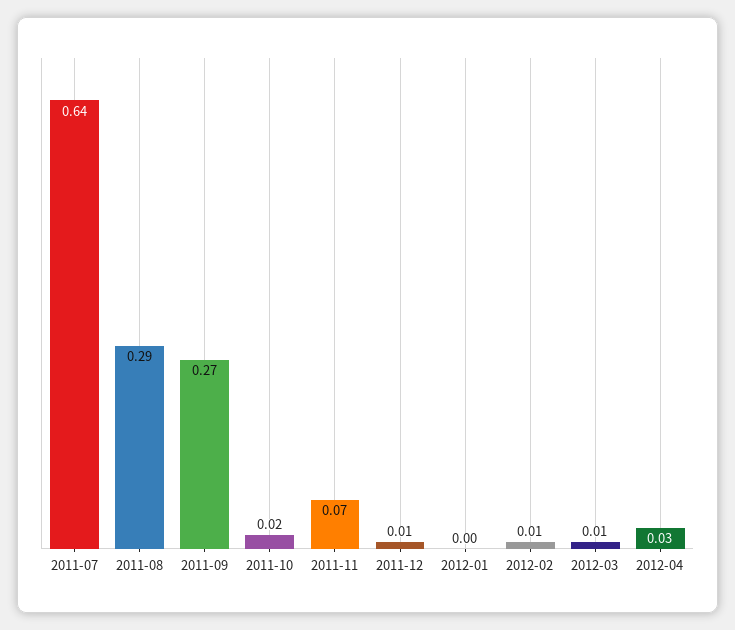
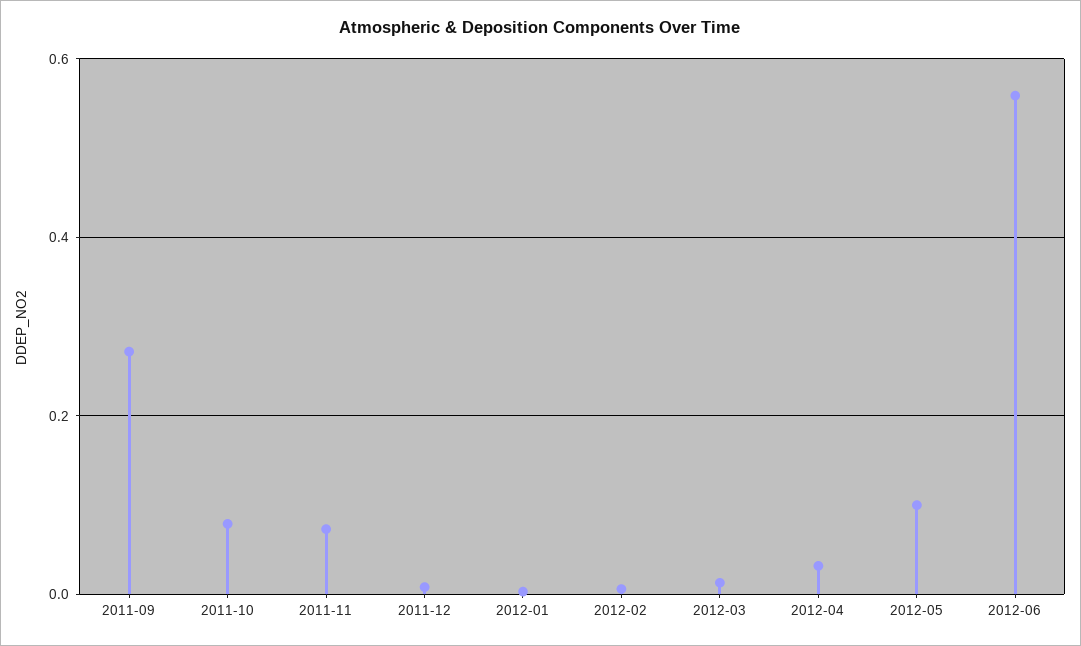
2011-07: 0.64 -> none
2011-08: 0.29 -> none
2011-10: 0.02 -> 0.08
2012-05: none -> 0.1
2012-06: none -> 0.56

